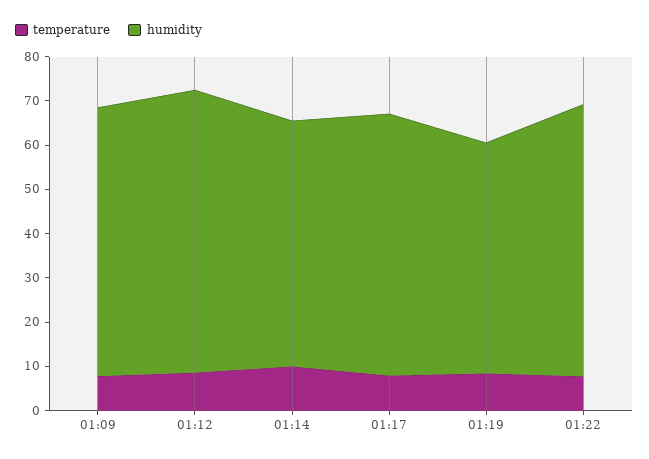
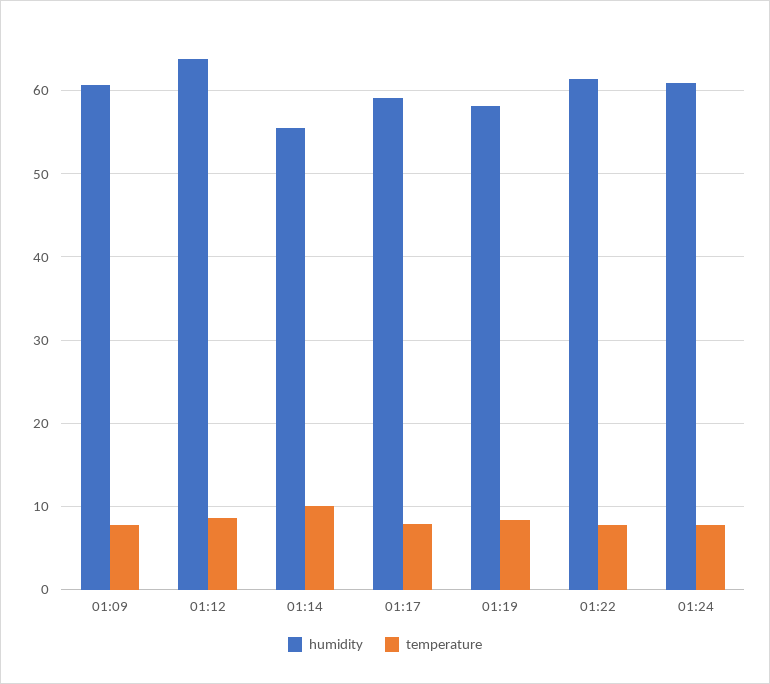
humidity, 01:19: 52 -> 58
humidity, 01:24: none -> 61
temperature, 01:24: none -> 8

